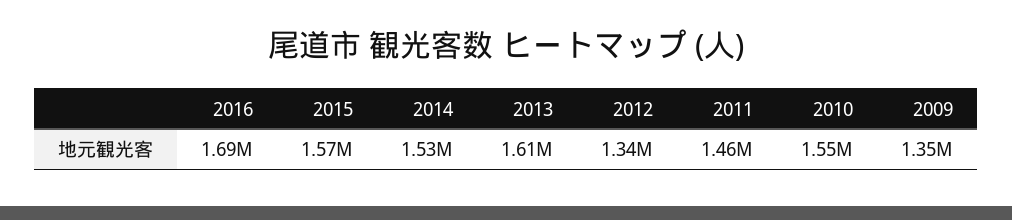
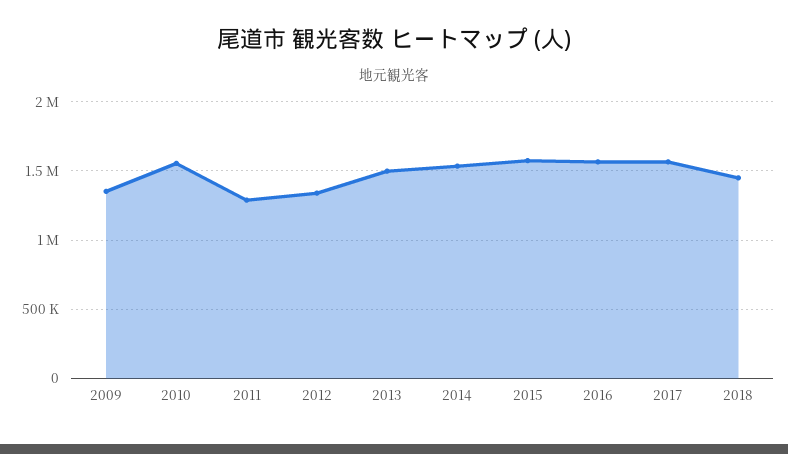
2016: 1690000 -> 1550000
2013: 1610000 -> 1500000
2011: 1460000 -> 1300000
2017: none -> 1550000
2018: none -> 1450000

